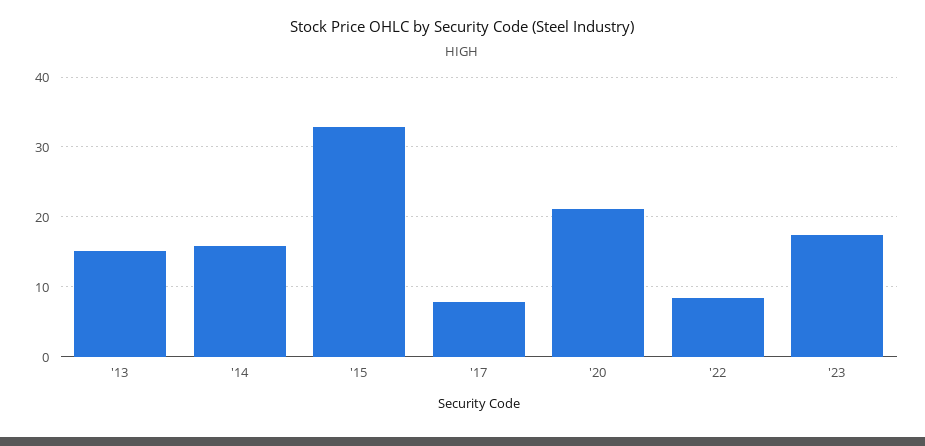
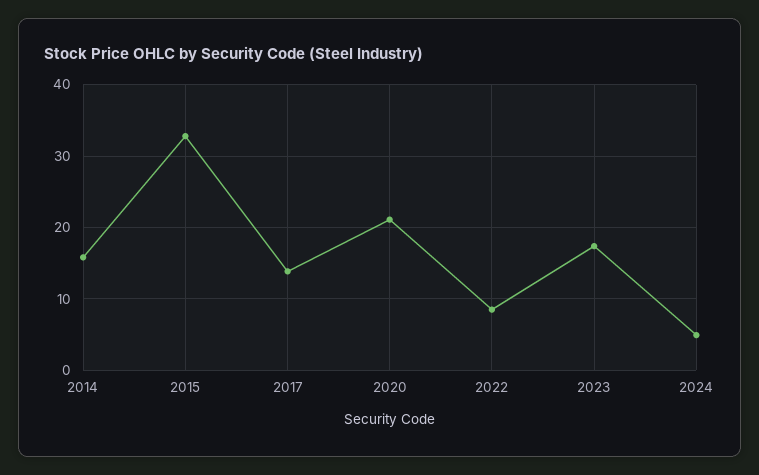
'13: 15 -> none
'17: 8 -> 14
2024: none -> 5

